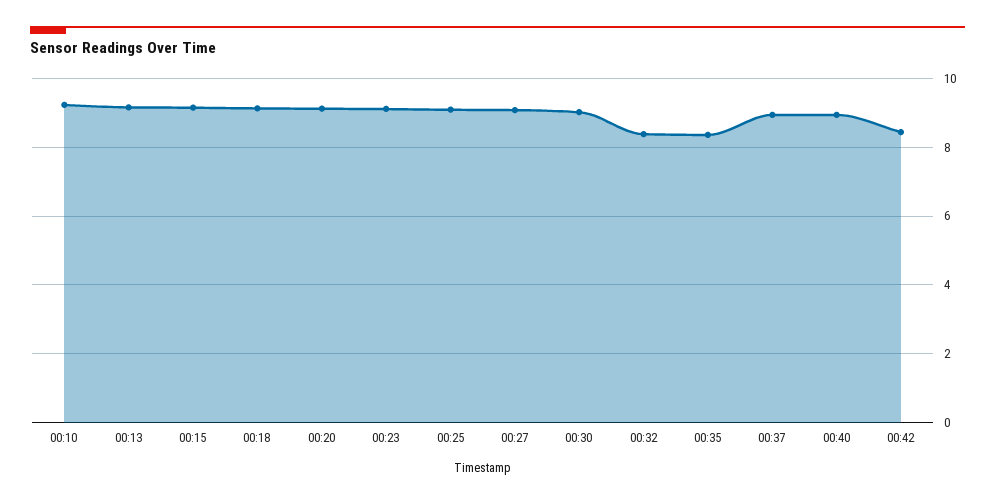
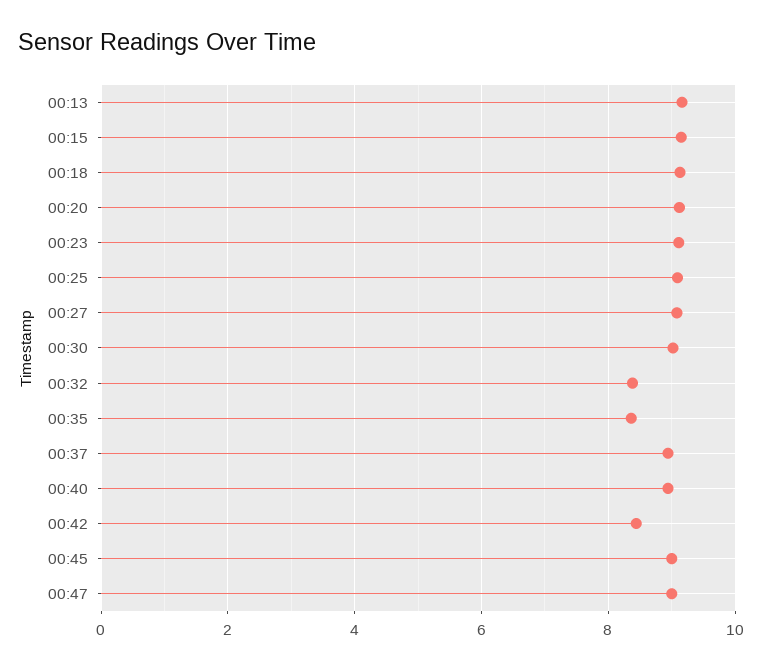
00:10: 9.2 -> none
00:45: none -> 9
00:47: none -> 9

